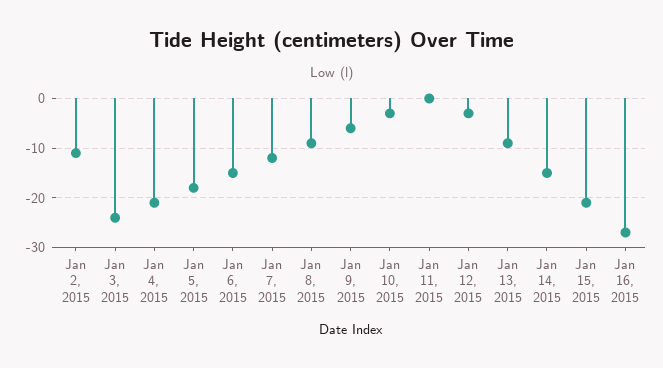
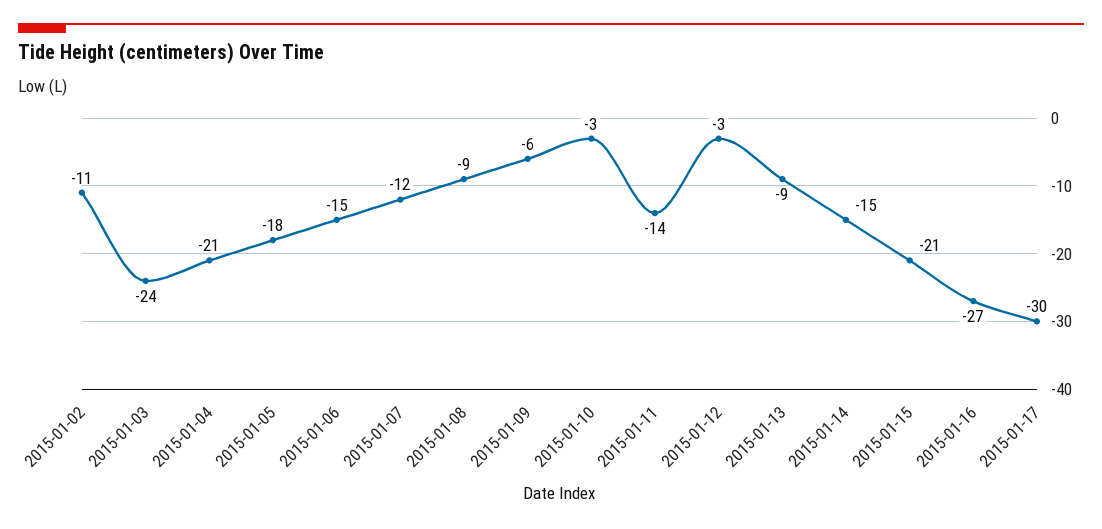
Jan 11, 2015: 0 -> -14
2015-01-17: none -> -30

